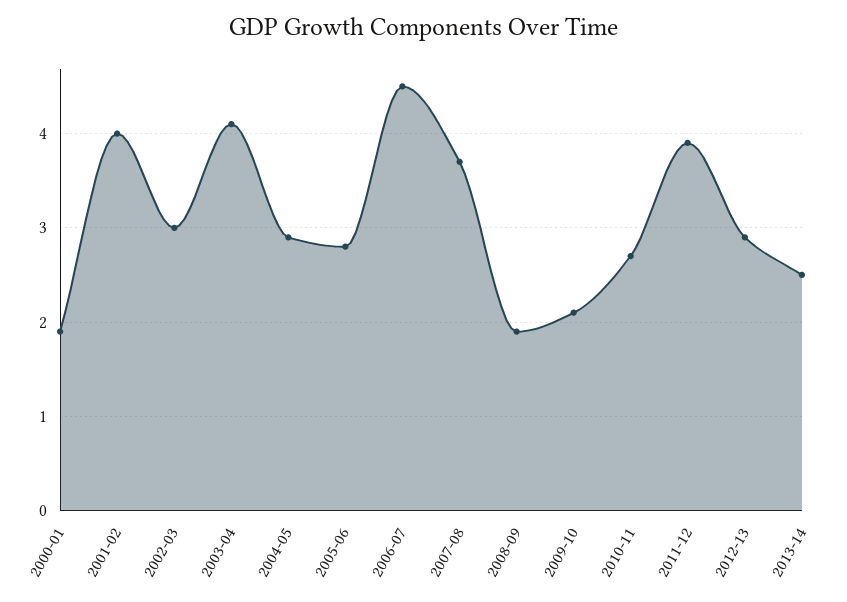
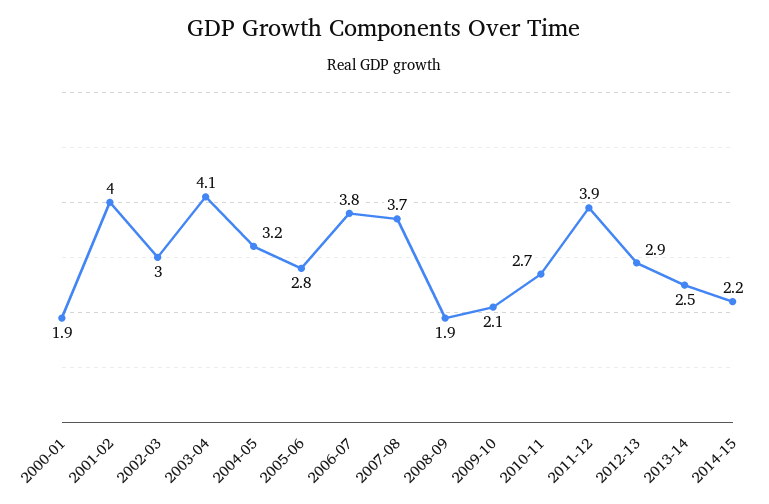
2004-05: 2.9 -> 3.2
2006-07: 4.5 -> 3.8
2014-15: none -> 2.2

